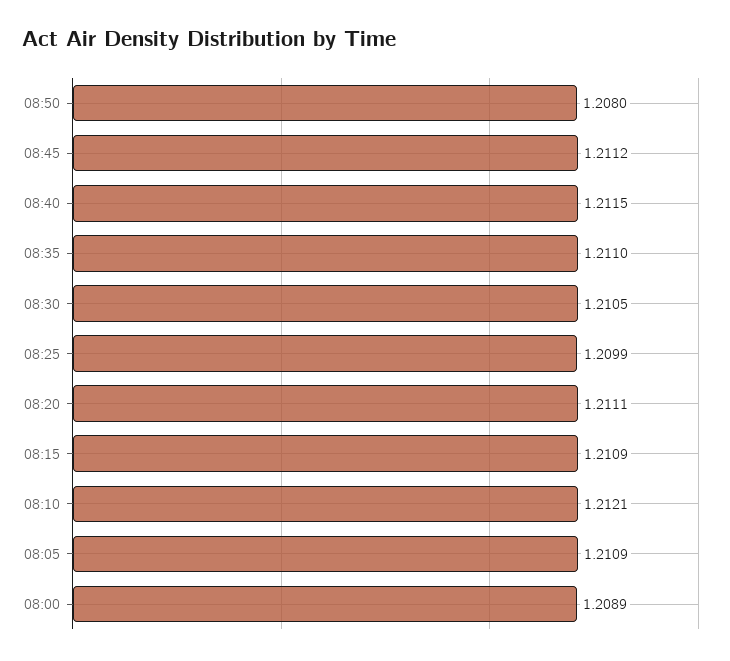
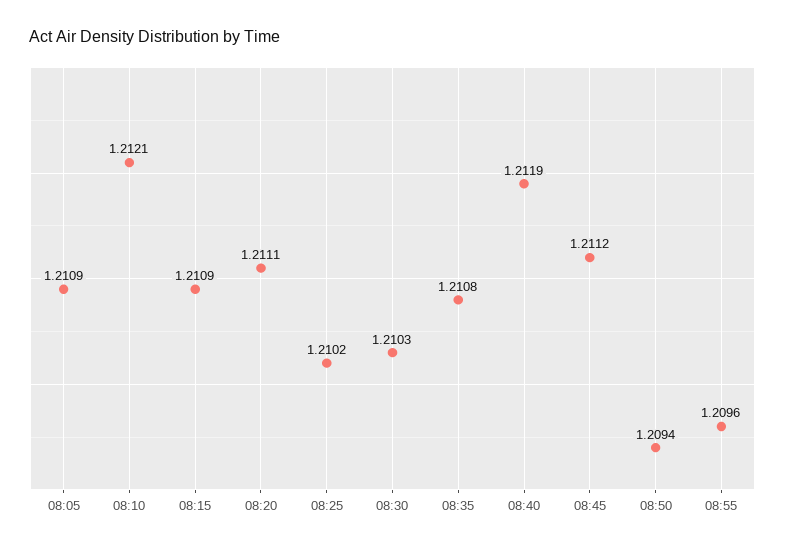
08:50: 1.208 -> 1.2094
08:40: 1.2115 -> 1.2119
08:35: 1.211 -> 1.2108
08:30: 1.2105 -> 1.2103
08:25: 1.2099 -> 1.2102
08:00: 1.2089 -> none
08:55: none -> 1.2096

